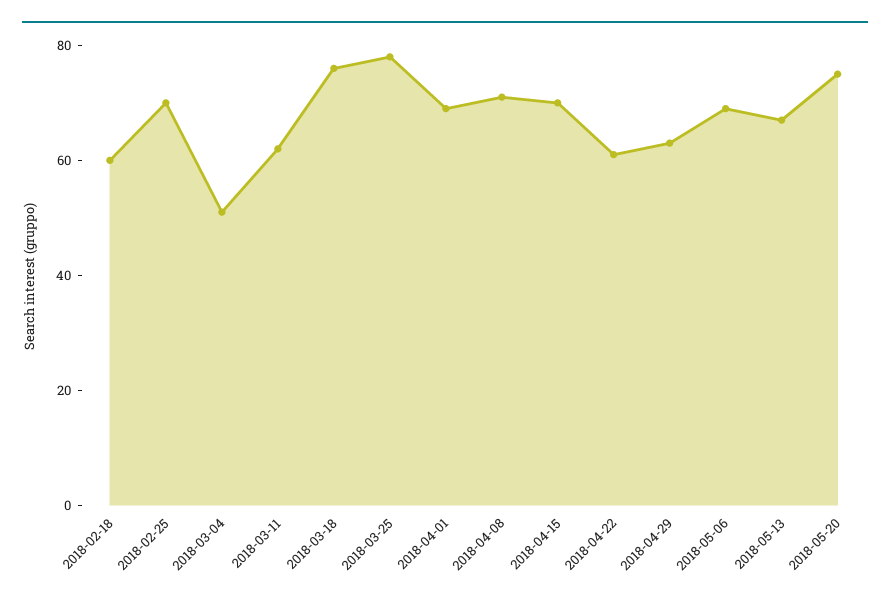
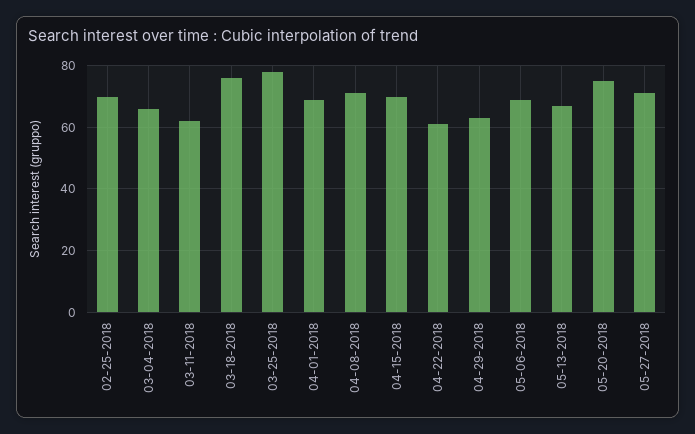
2018-02-18: 60 -> none
2018-03-04: 50 -> 65
05-27-2018: none -> 70

